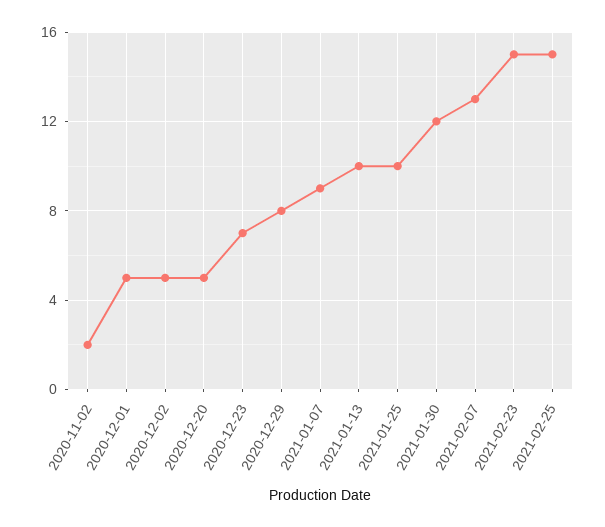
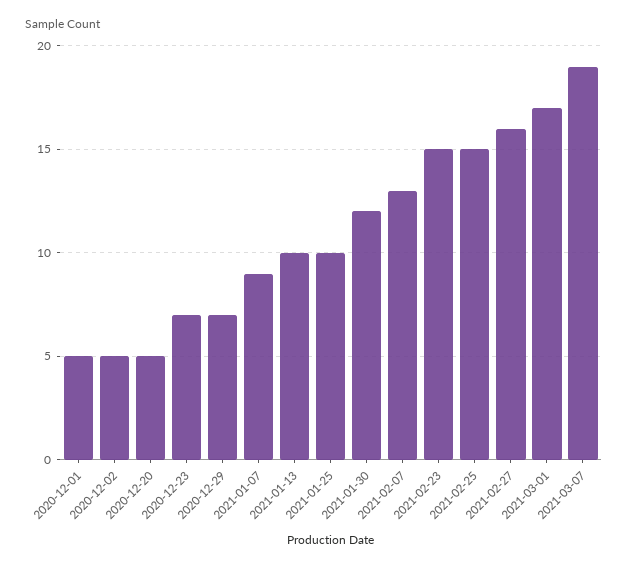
2020-11-02: 2 -> none
2020-12-29: 8 -> 7
2021-02-27: none -> 16
2021-03-01: none -> 17
2021-03-07: none -> 19

